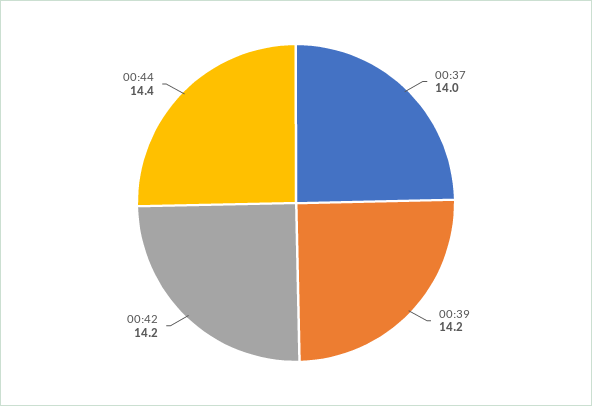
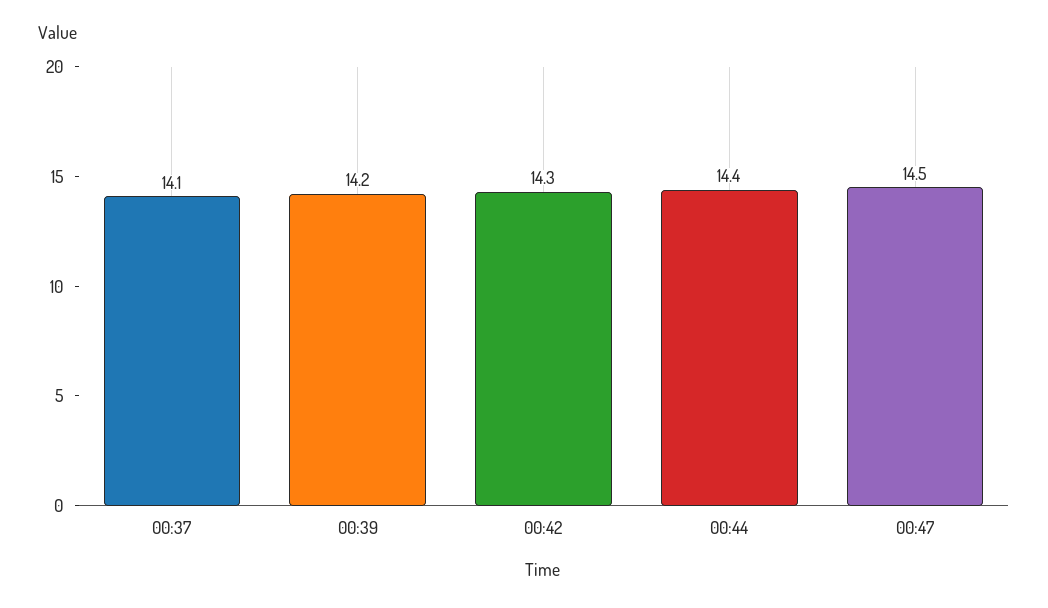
00:37: 14 -> 14.1
00:42: 14.2 -> 14.3
00:47: none -> 14.5

